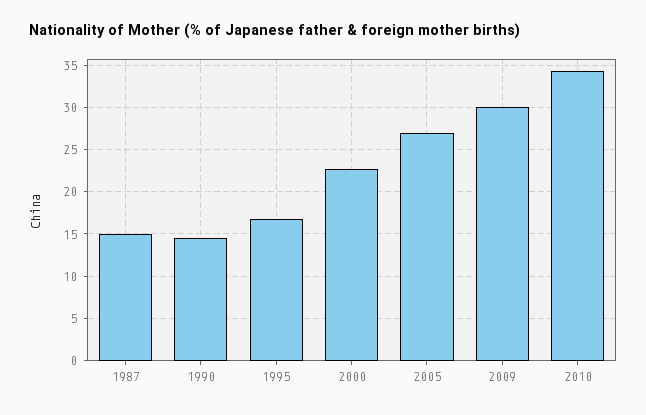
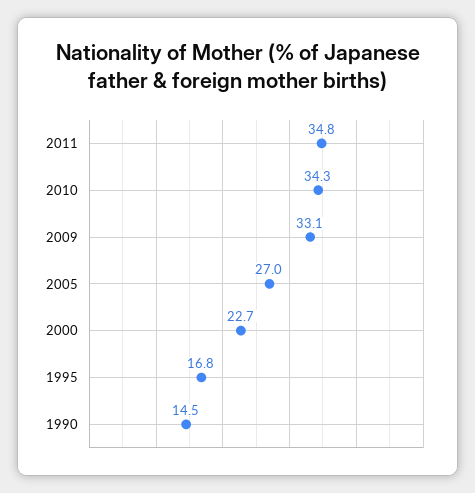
1987: 15 -> none
2009: 30 -> 33.1
2011: none -> 34.8

